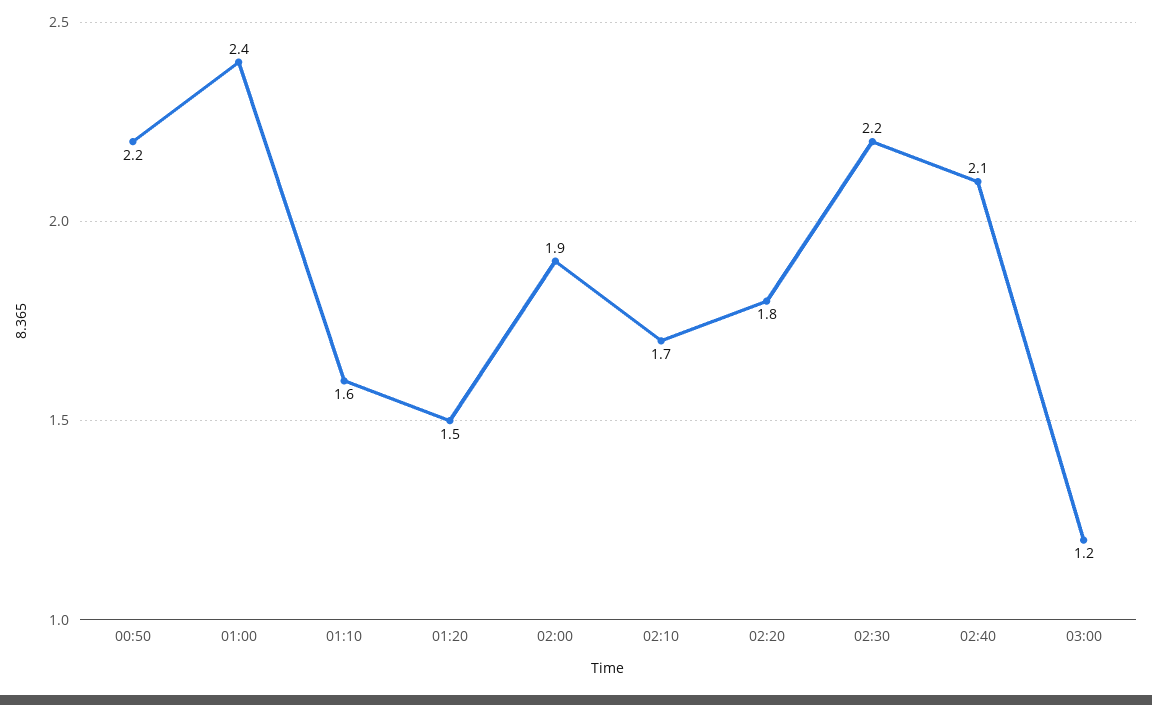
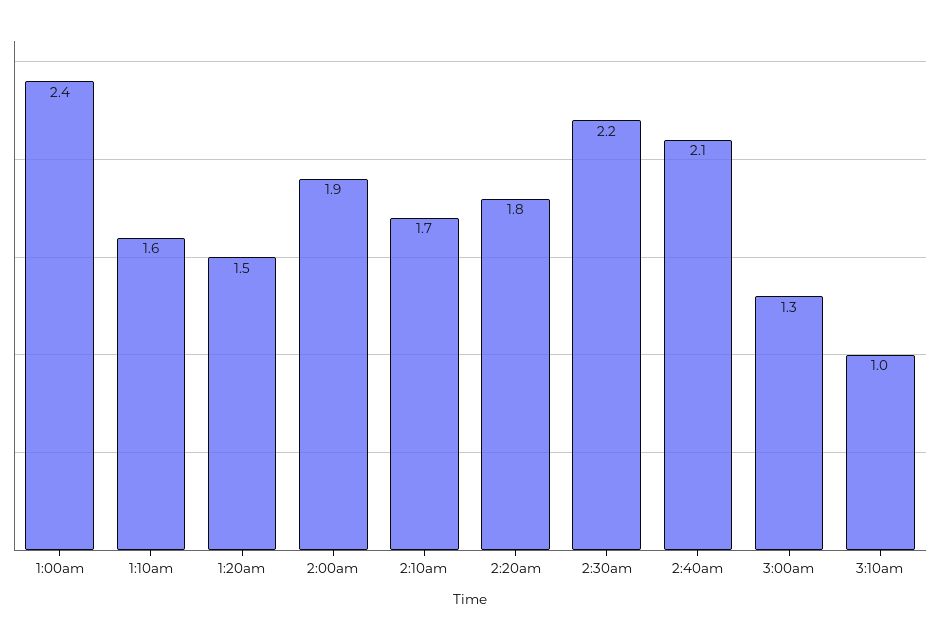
00:50: 2.2 -> none
03:00: 1.2 -> 1.3
3:10am: none -> 1

